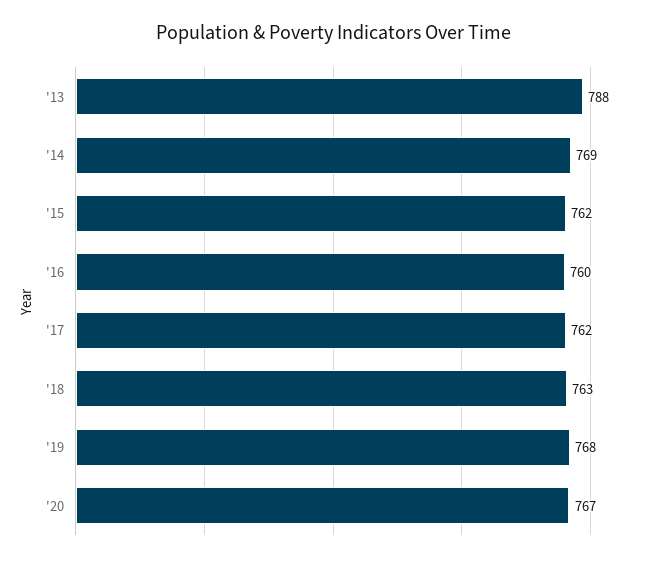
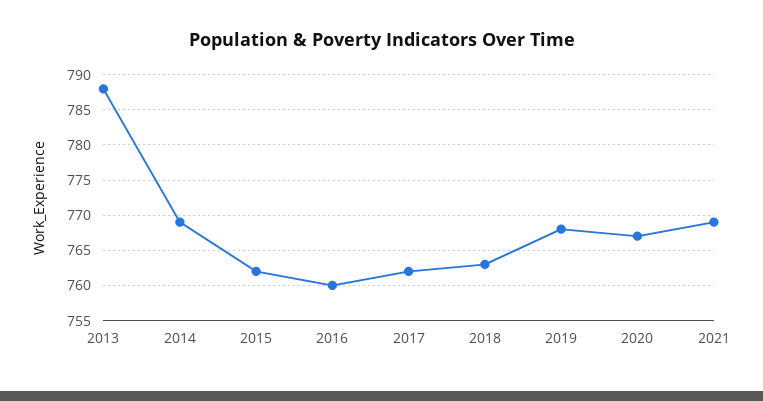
2021: none -> 769

